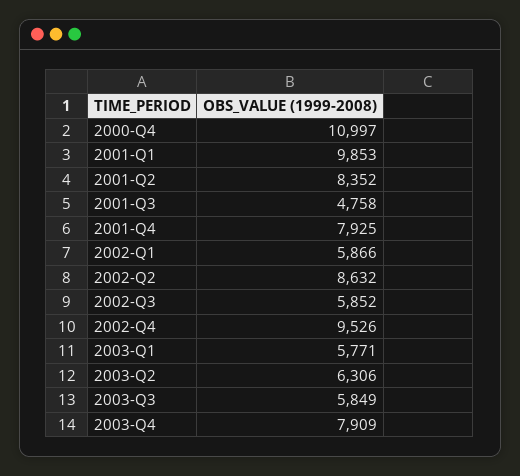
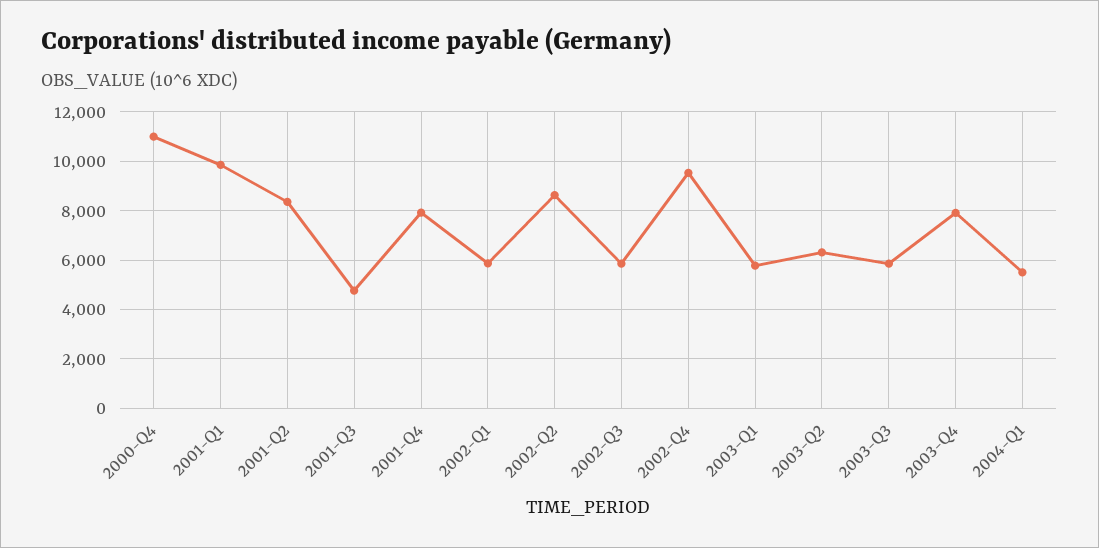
2004-Q1: none -> 5500

